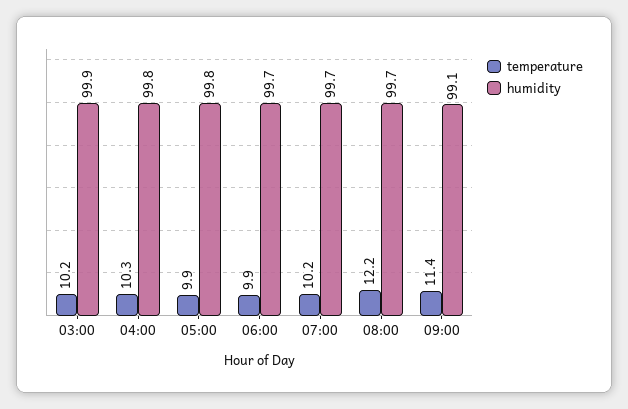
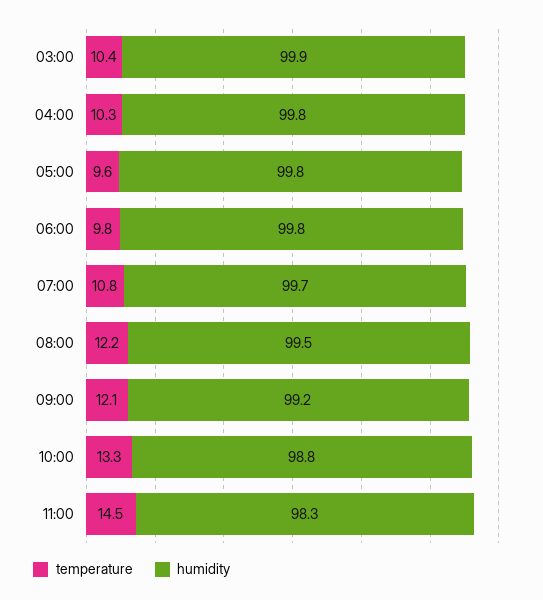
temperature, 03:00: 10.2 -> 10.4
temperature, 05:00: 9.9 -> 9.6
temperature, 06:00: 9.9 -> 9.8
humidity, 06:00: 99.7 -> 99.8
temperature, 07:00: 10.2 -> 10.8
humidity, 08:00: 99.7 -> 99.5
temperature, 09:00: 11.4 -> 12.1
humidity, 09:00: 99.1 -> 99.2
temperature, 10:00: none -> 13.3
humidity, 10:00: none -> 98.8
temperature, 11:00: none -> 14.5
humidity, 11:00: none -> 98.3

